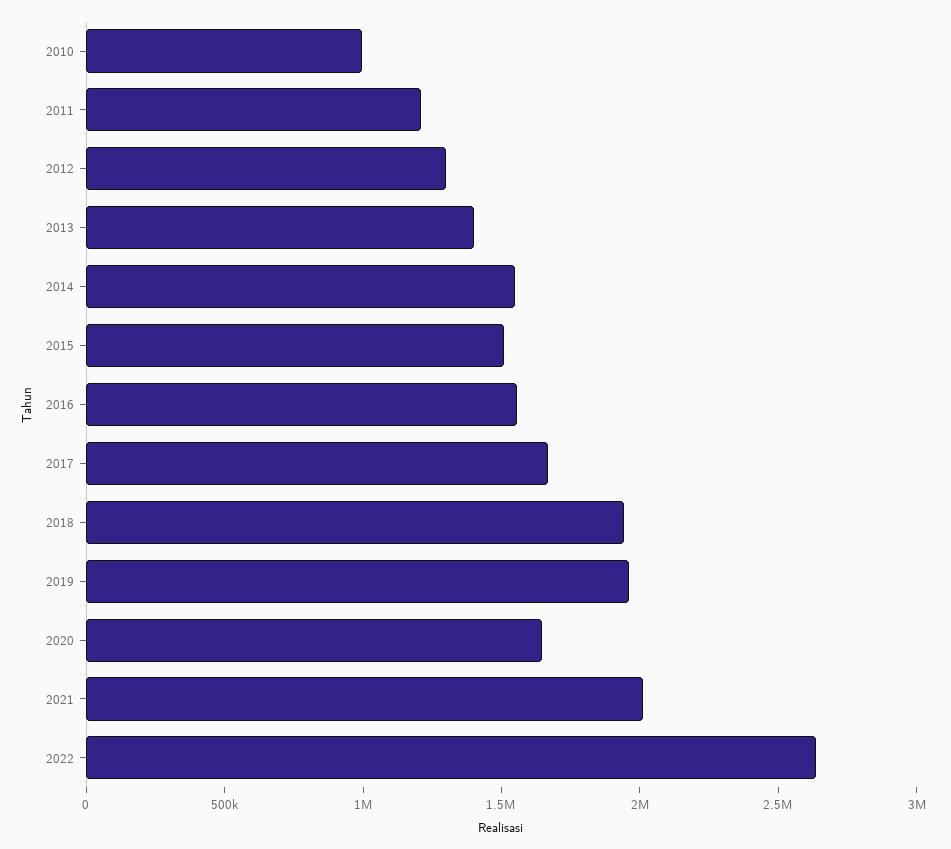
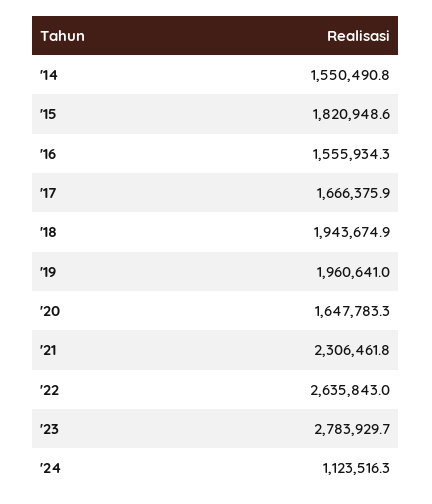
2010: 1000000 -> none
2011: 1200000 -> none
2012: 1300000 -> none
2013: 1400000 -> none
2015: 1500000 -> 1820948.6
2021: 2000000 -> 2306461.8
'23: none -> 2783929.7
'24: none -> 1123516.3

